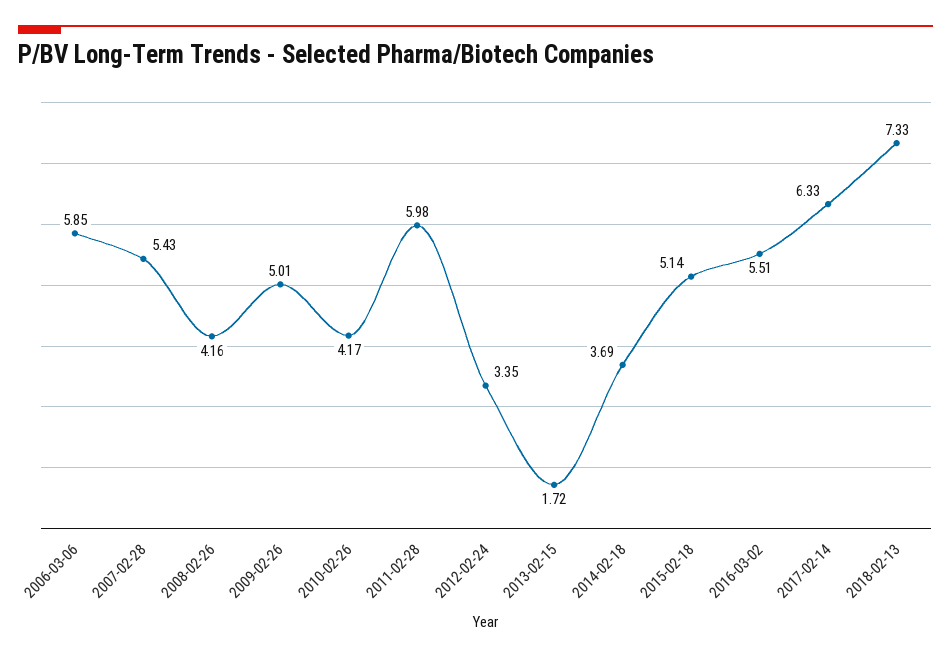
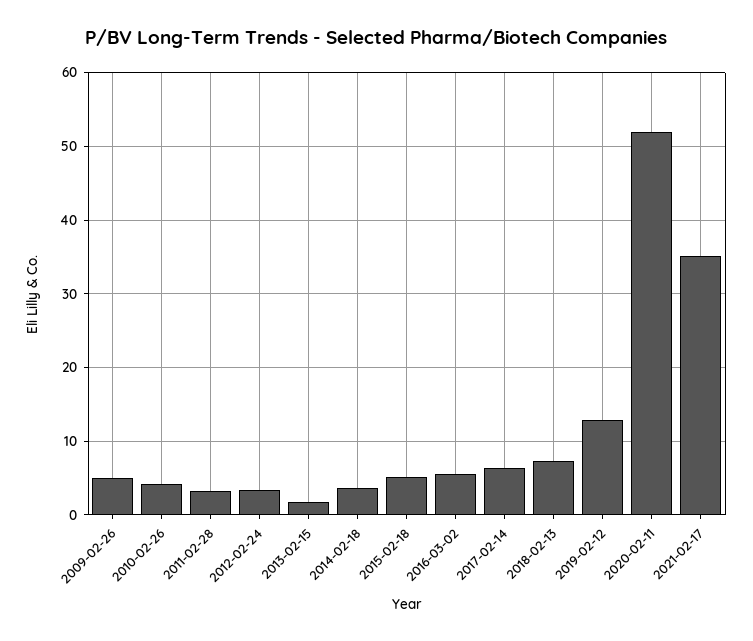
2006-03-06: 5.85 -> none
2007-02-28: 5.43 -> none
2008-02-26: 4.16 -> none
2011-02-28: 5.98 -> 3
2019-02-12: none -> 13
2020-02-11: none -> 52
2021-02-17: none -> 35

